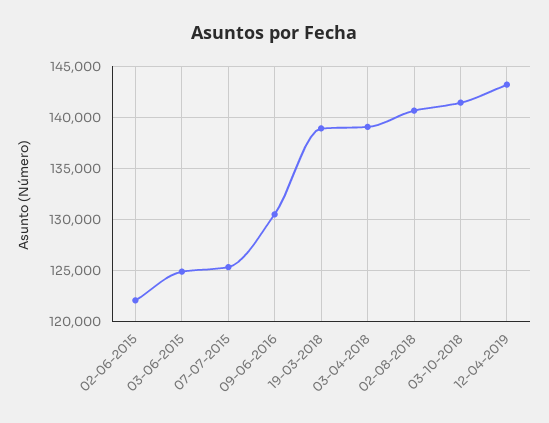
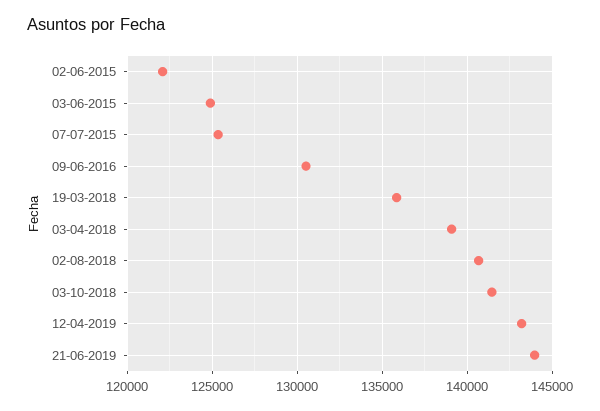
19-03-2018: 139000 -> 136000
21-06-2019: none -> 144000

